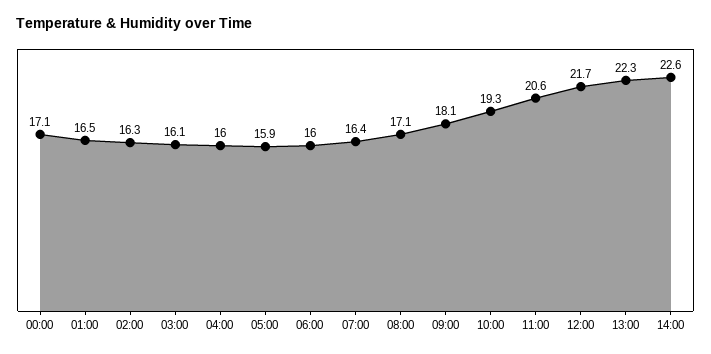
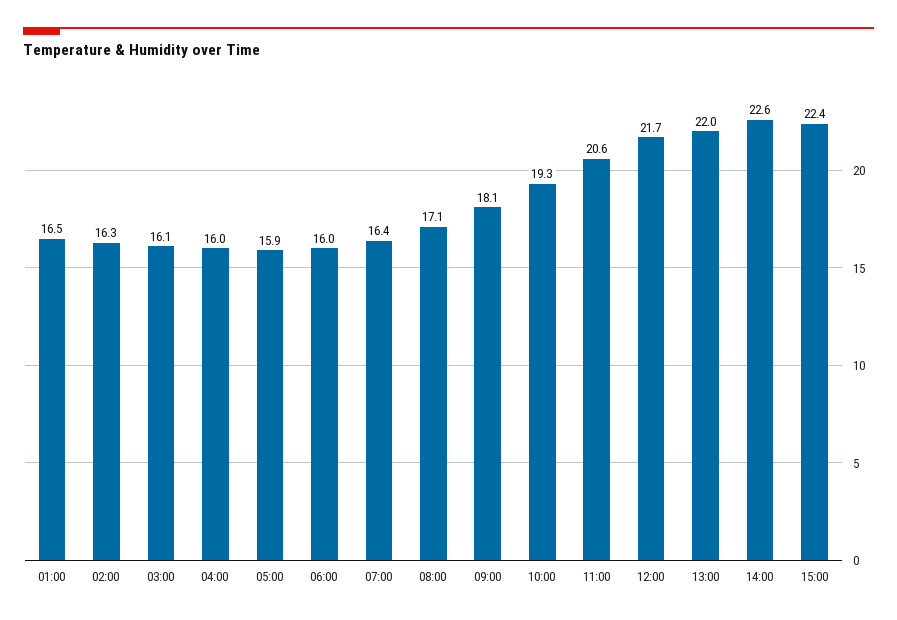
00:00: 17.1 -> none
13:00: 22.3 -> 22
15:00: none -> 22.4

